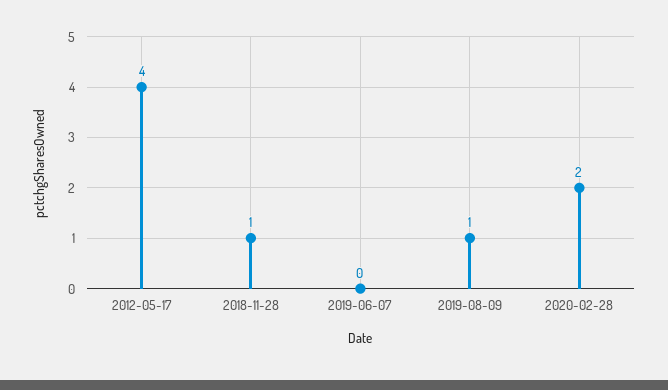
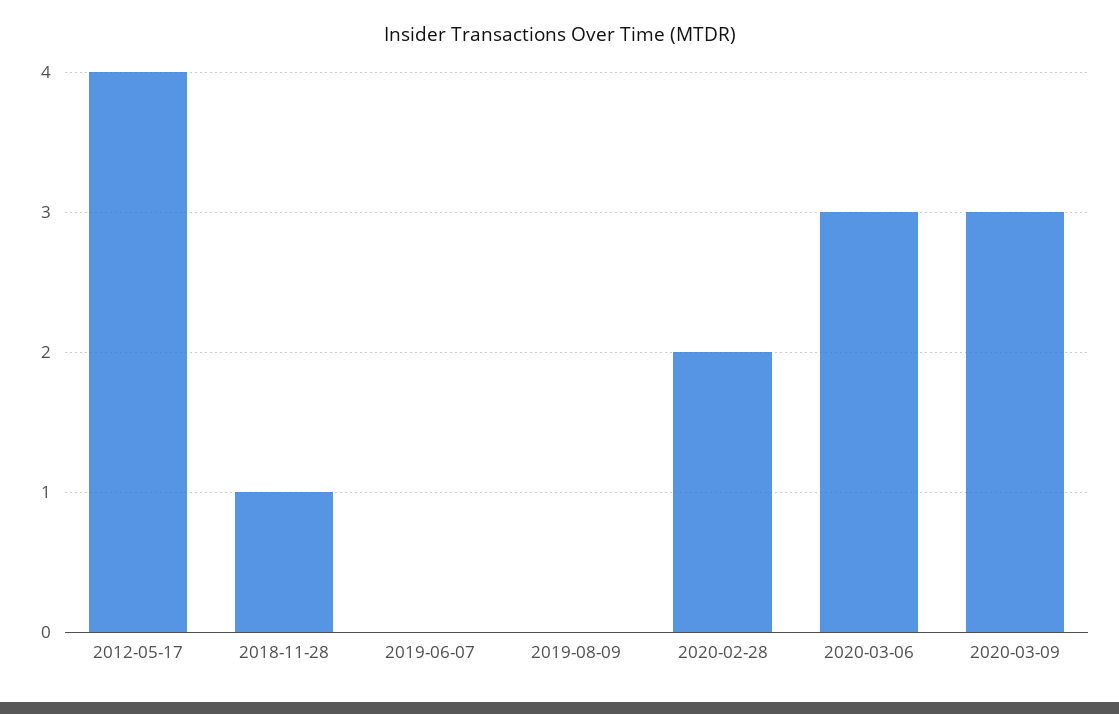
2019-08-09: 1 -> 0
2020-03-06: none -> 3
2020-03-09: none -> 3

